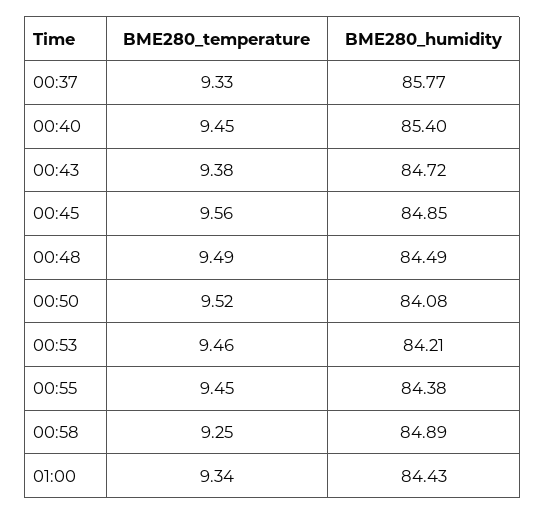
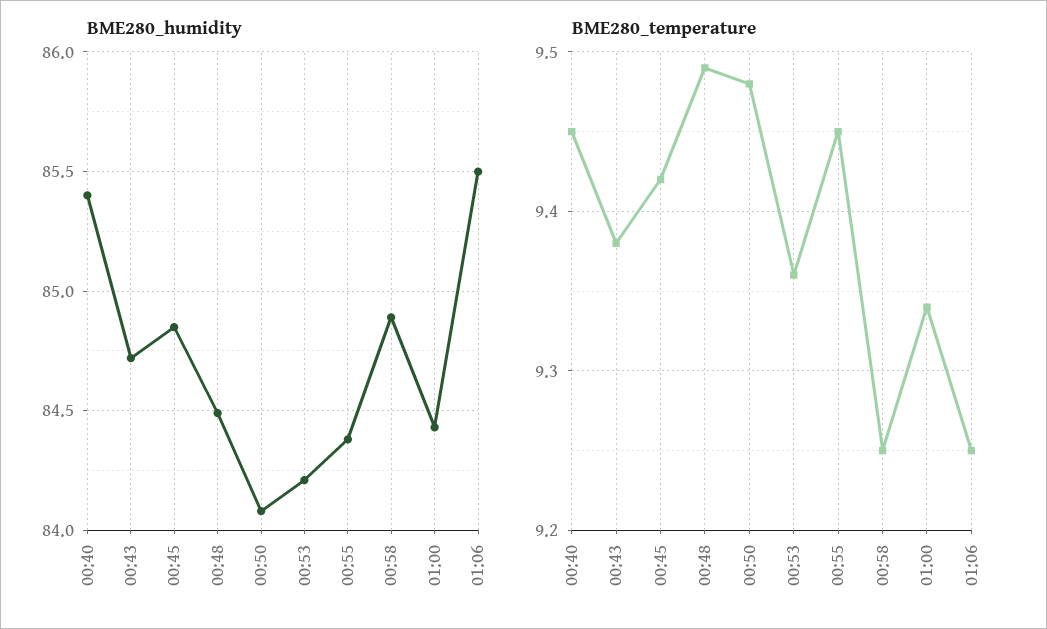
BME280_temperature, 00:37: 9.33 -> none
BME280_humidity, 00:37: 85.77 -> none
BME280_temperature, 00:45: 9.56 -> 9.42
BME280_temperature, 00:50: 9.52 -> 9.48
BME280_temperature, 00:53: 9.46 -> 9.36
BME280_humidity, 01:06: none -> 85.5
BME280_temperature, 01:06: none -> 9.25

